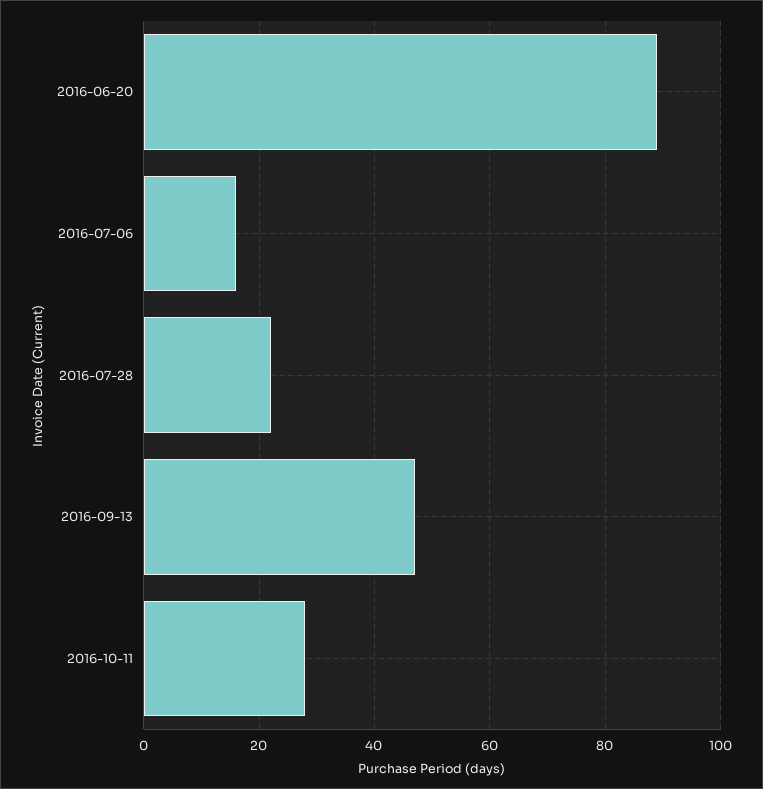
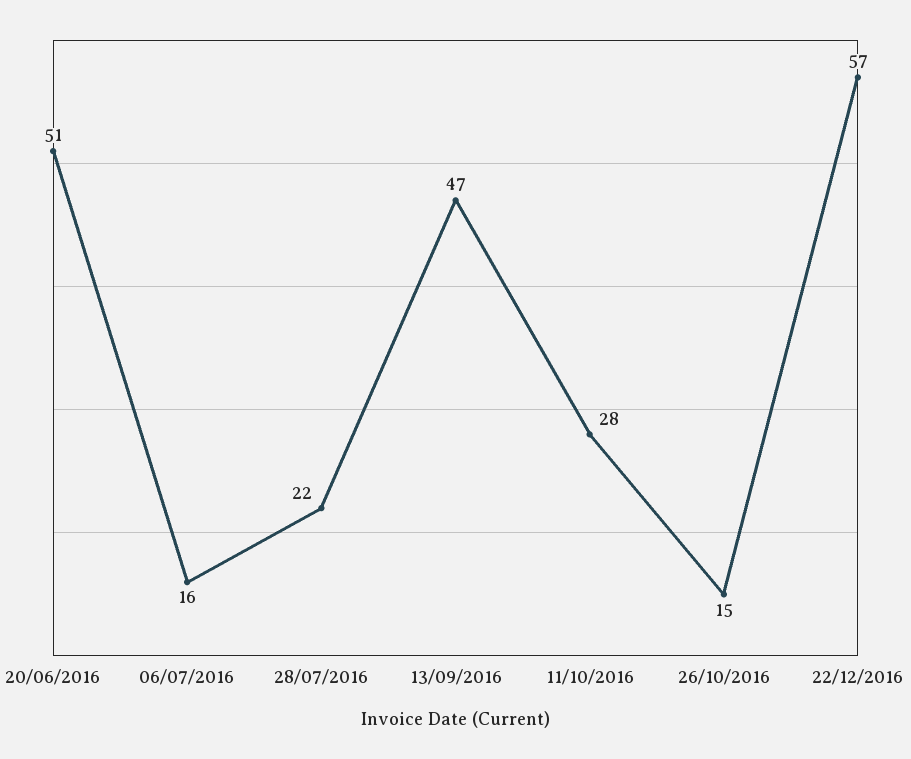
2016-06-20: 90 -> 51
26/10/2016: none -> 15
22/12/2016: none -> 57

